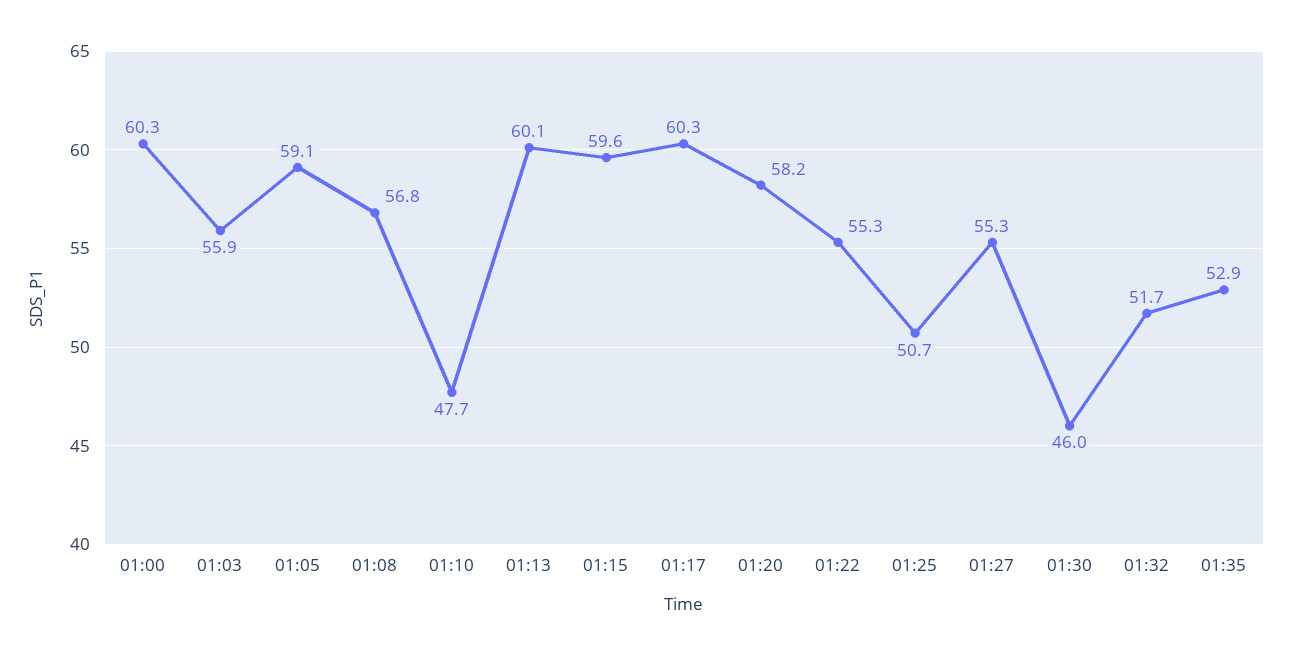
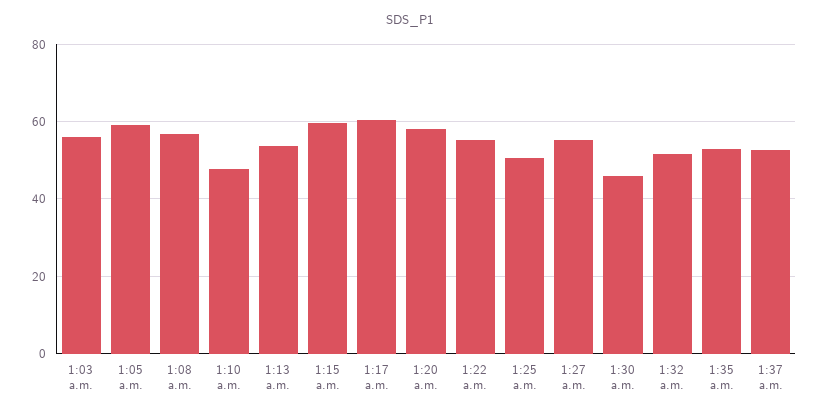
01:00: 60.3 -> none
01:13: 60.1 -> 54
1:37 a.m.: none -> 52

